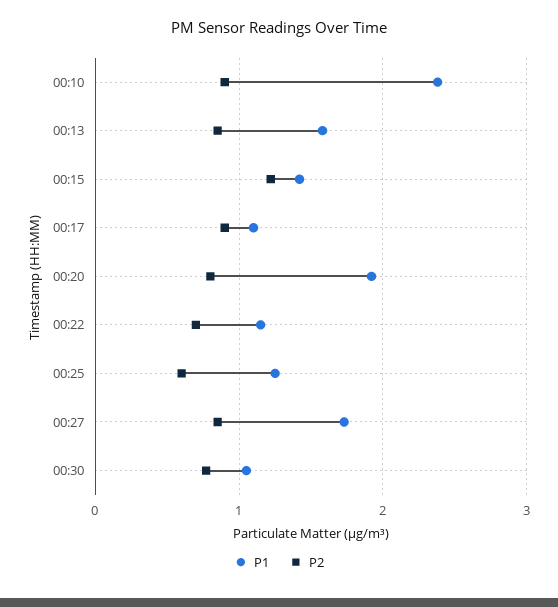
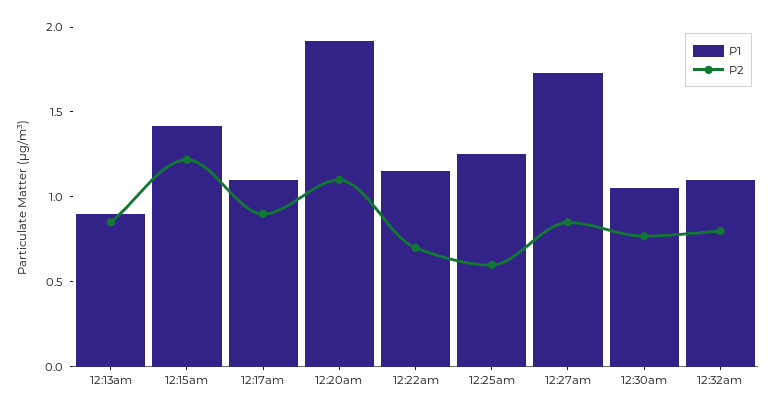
P1, 00:10: 2.4 -> none
P2, 00:10: 0.9 -> none
P1, 00:13: 1.6 -> 0.9
P2, 00:20: 0.8 -> 1.1
P1, 12:32am: none -> 1.1
P2, 12:32am: none -> 0.8

